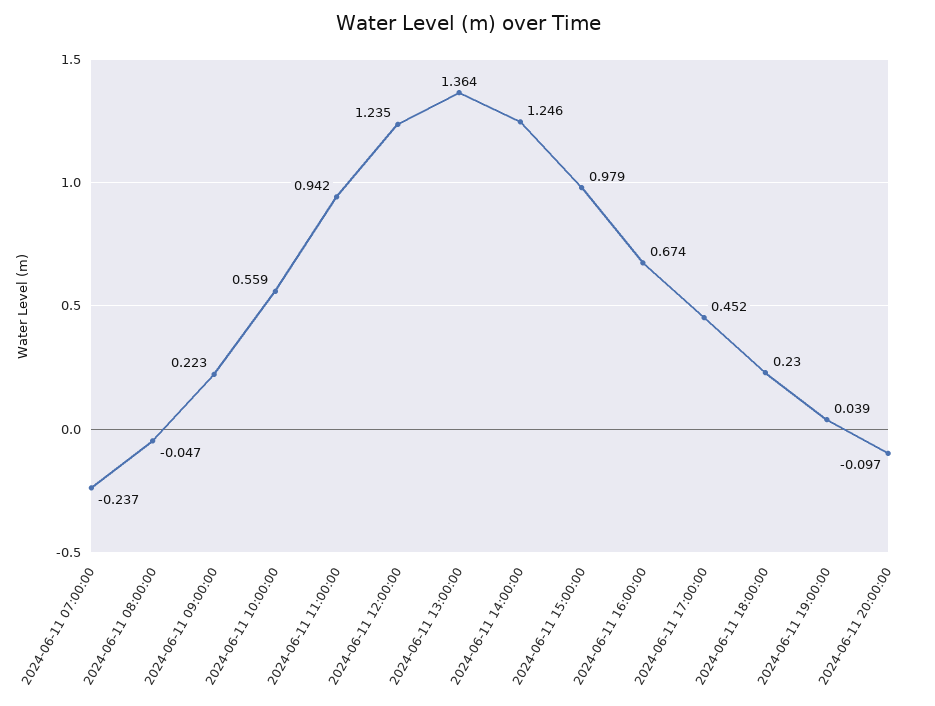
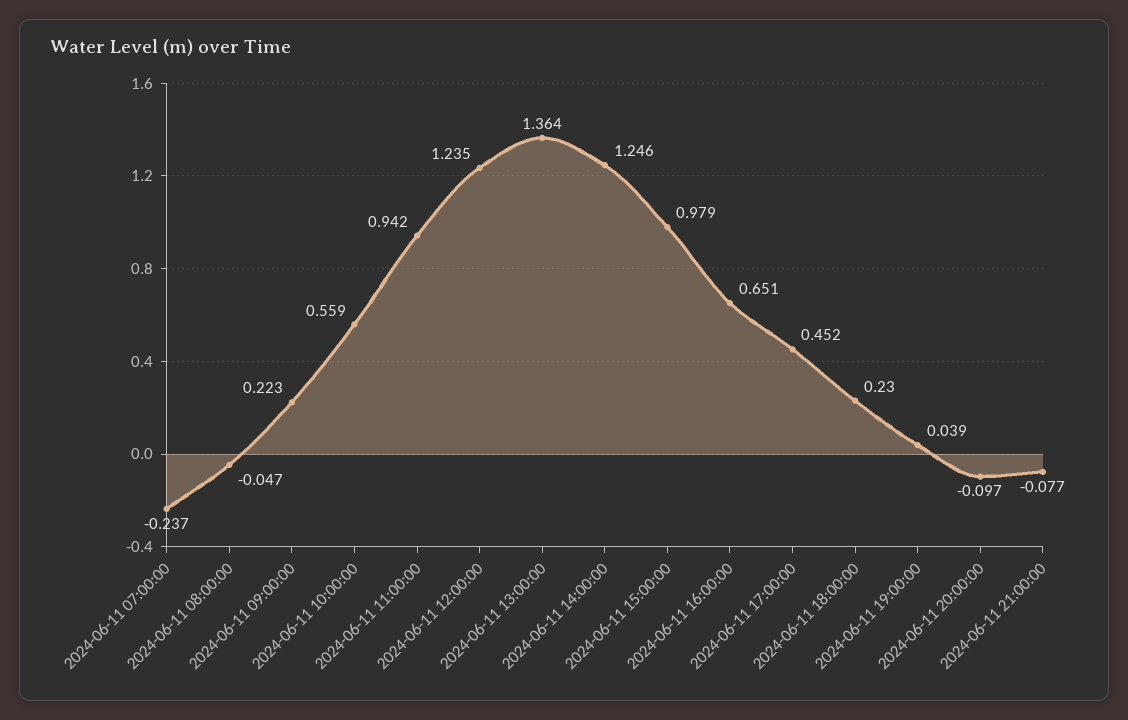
2024-06-11 16:00:00: 0.674 -> 0.651
2024-06-11 21:00:00: none -> -0.077

